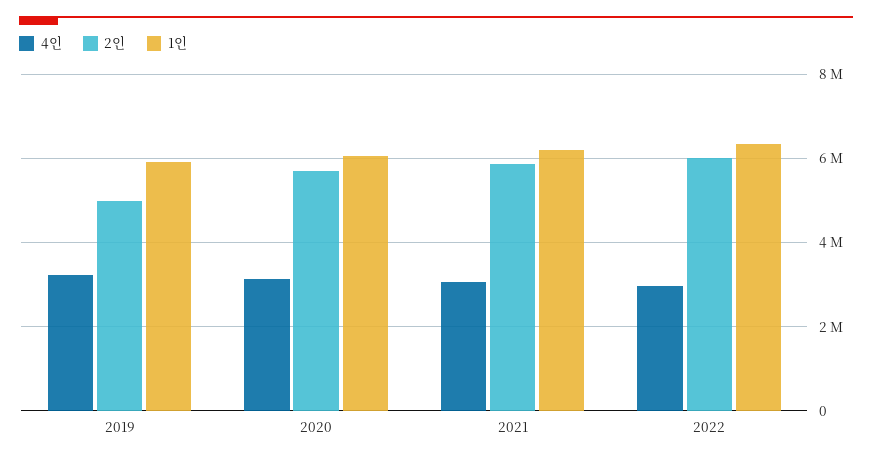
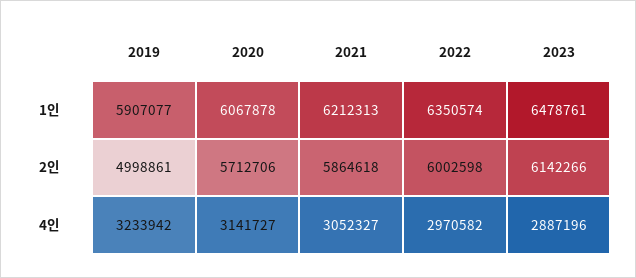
1인, 2023: none -> 6478761
2인, 2023: none -> 6142266
4인, 2023: none -> 2887196

